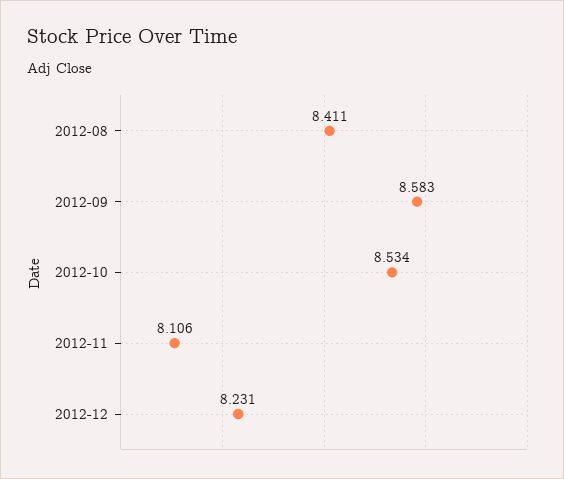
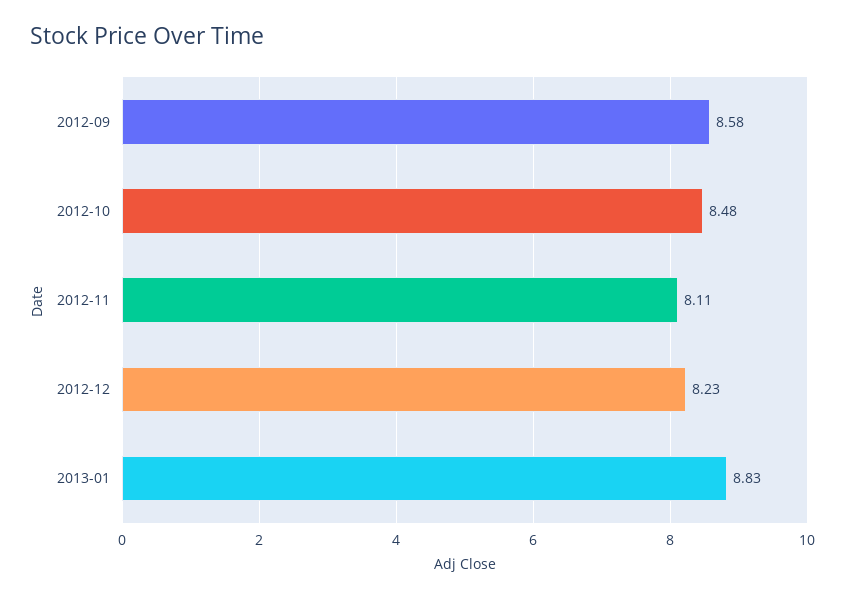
2012-08: 8.411 -> none
2012-10: 8.534 -> 8.48
2013-01: none -> 8.83

